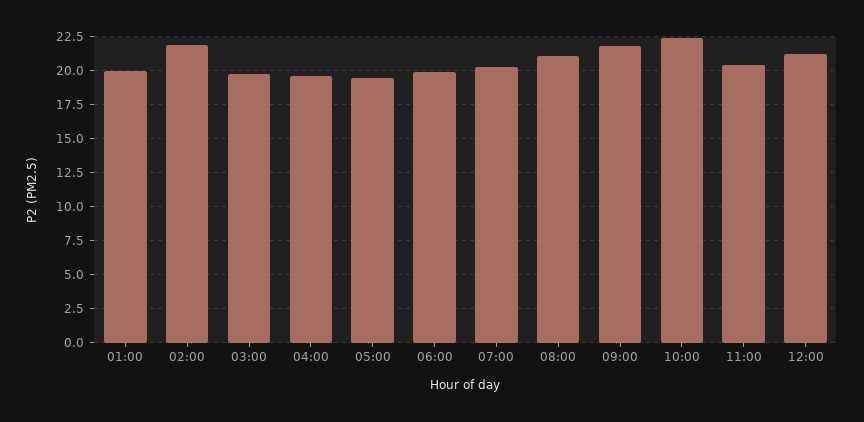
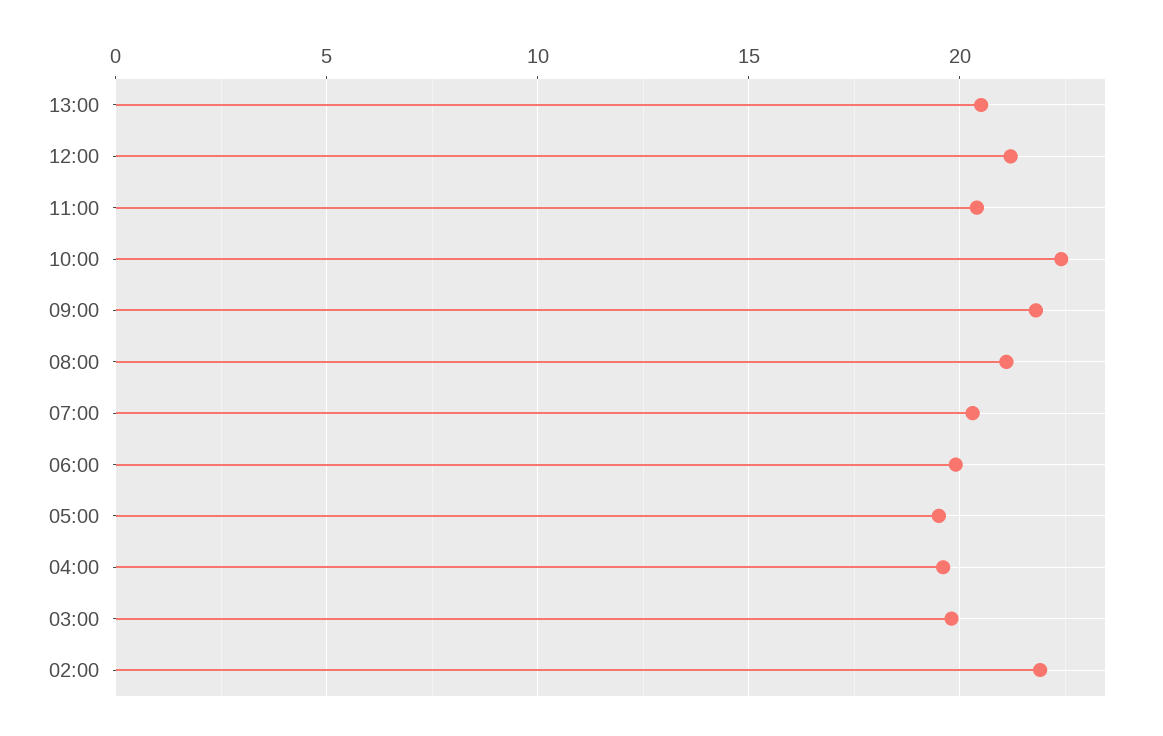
01:00: 20 -> none
13:00: none -> 20.5

